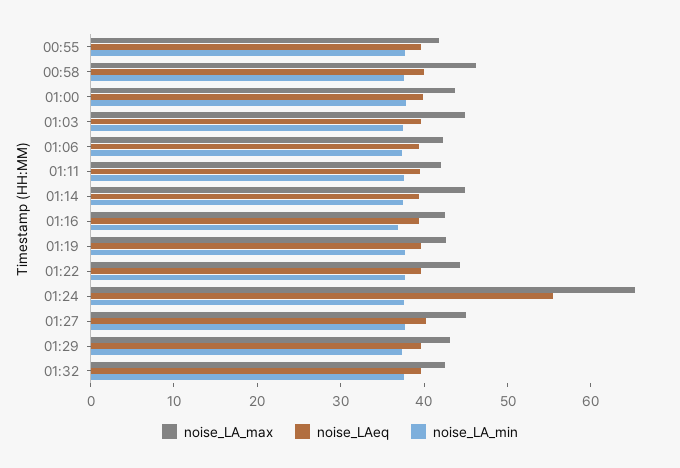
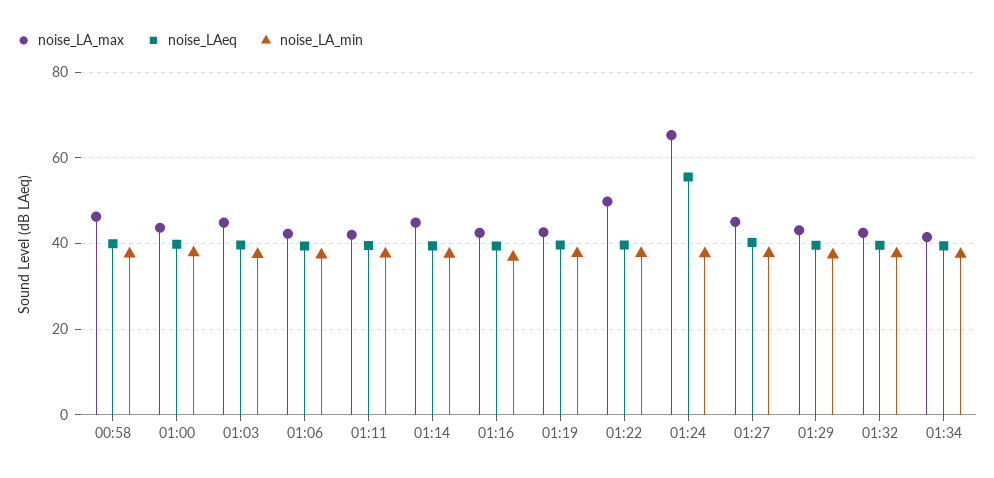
noise_LA_max, 00:55: 42 -> none
noise_LAeq, 00:55: 40 -> none
noise_LA_min, 00:55: 38 -> none
noise_LA_max, 01:22: 44 -> 50
noise_LA_max, 01:34: none -> 42
noise_LAeq, 01:34: none -> 40
noise_LA_min, 01:34: none -> 38

